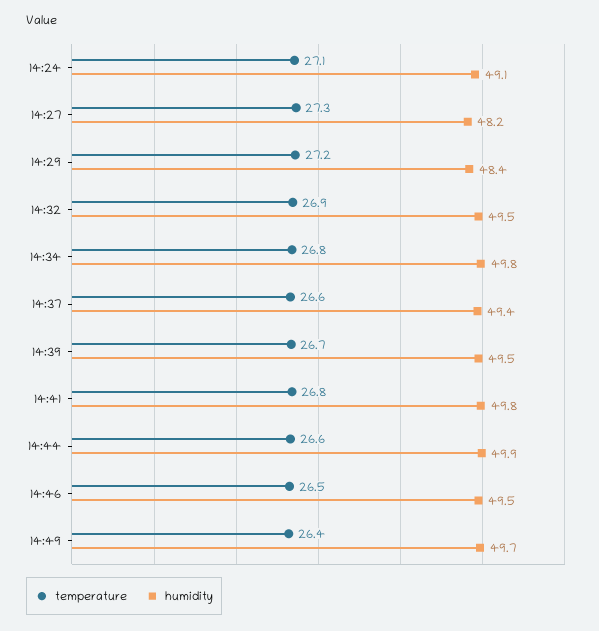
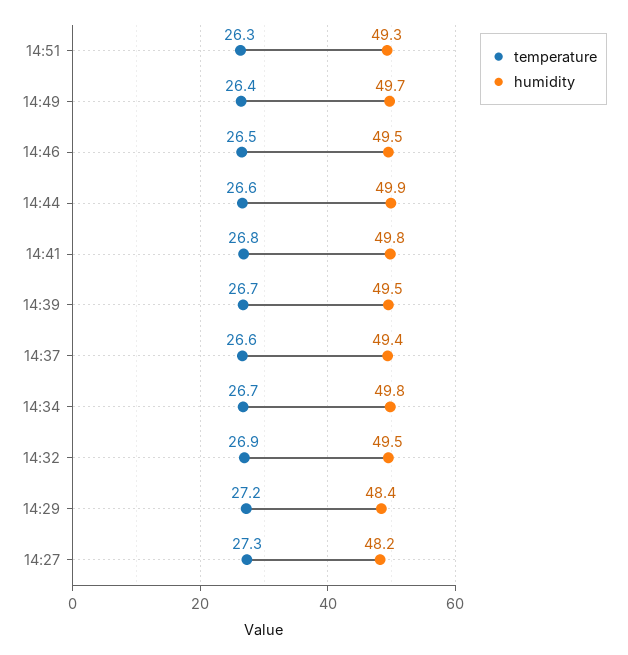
temperature, 14:24: 27.1 -> none
humidity, 14:24: 49.1 -> none
temperature, 14:34: 26.8 -> 26.7
temperature, 14:51: none -> 26.3
humidity, 14:51: none -> 49.3

